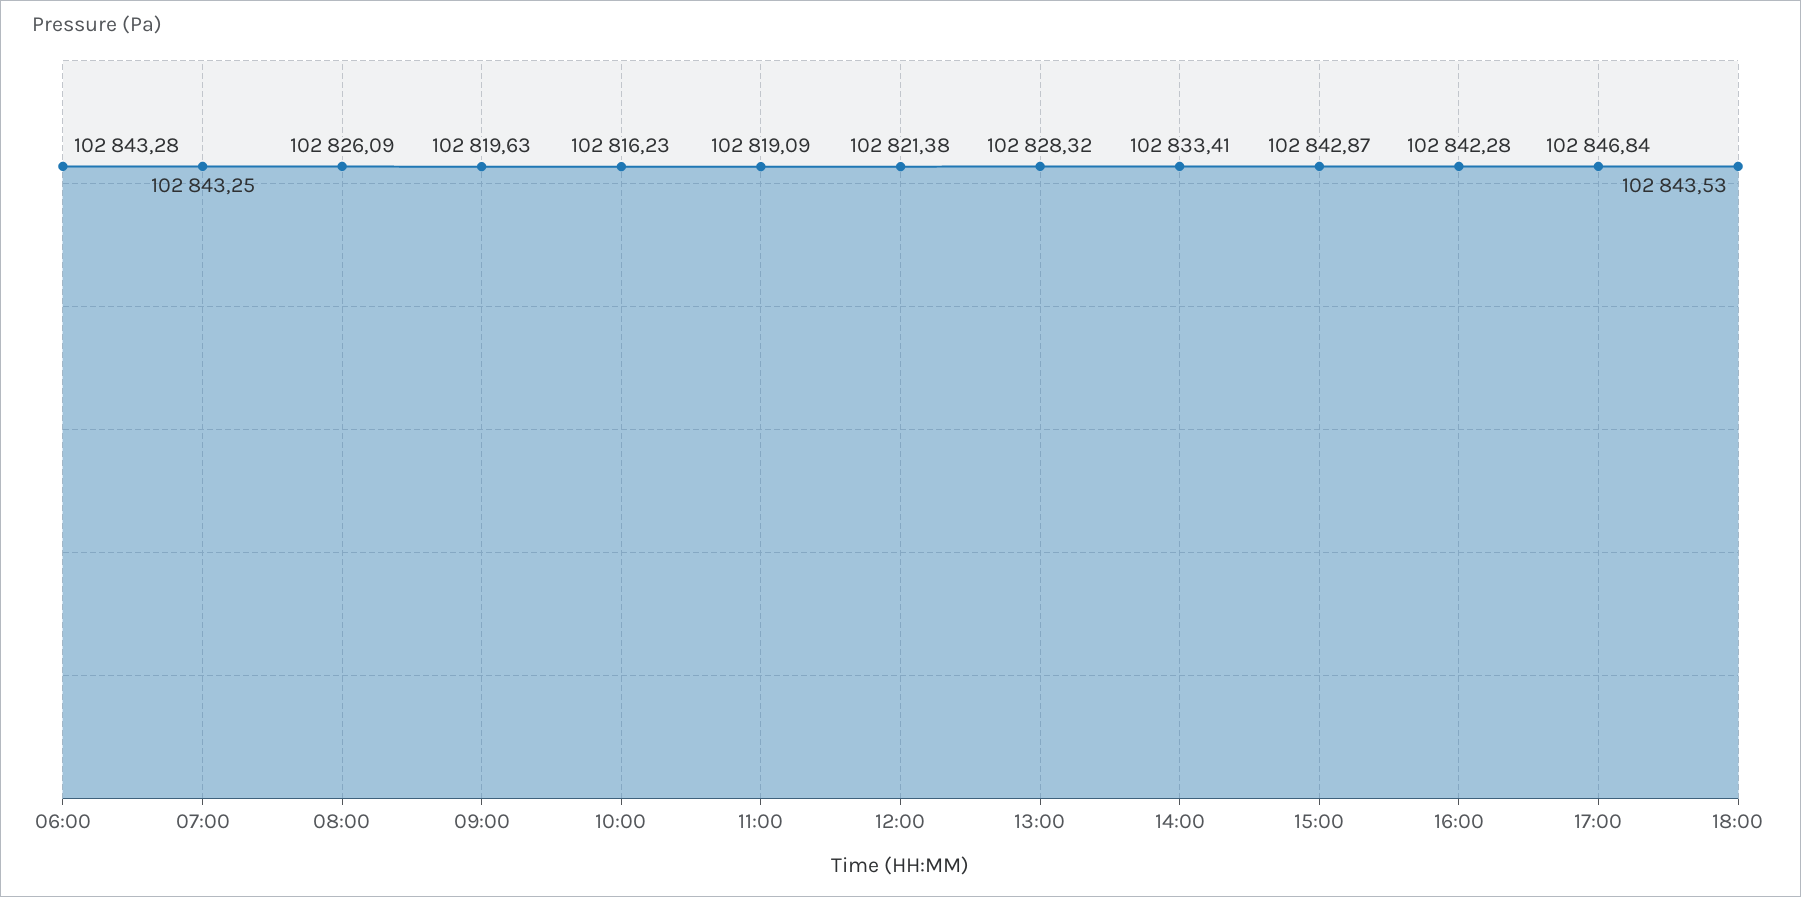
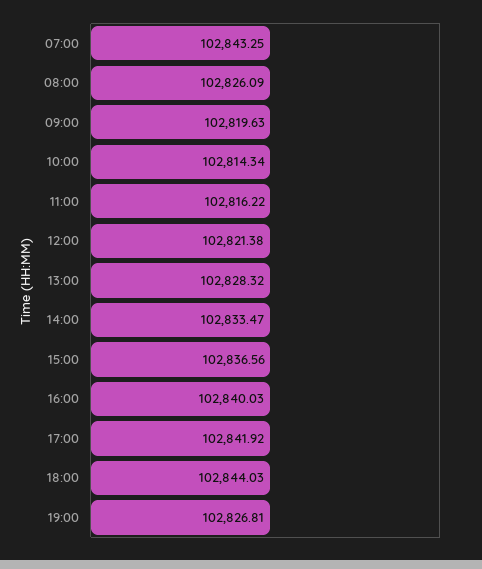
06:00: 102843.28 -> none
10:00: 102816.23 -> 102814.34
11:00: 102819.09 -> 102816.22
14:00: 102833.41 -> 102833.47
15:00: 102842.87 -> 102836.56
16:00: 102842.28 -> 102840.03
17:00: 102846.84 -> 102841.92
18:00: 102843.53 -> 102844.03
19:00: none -> 102826.81

